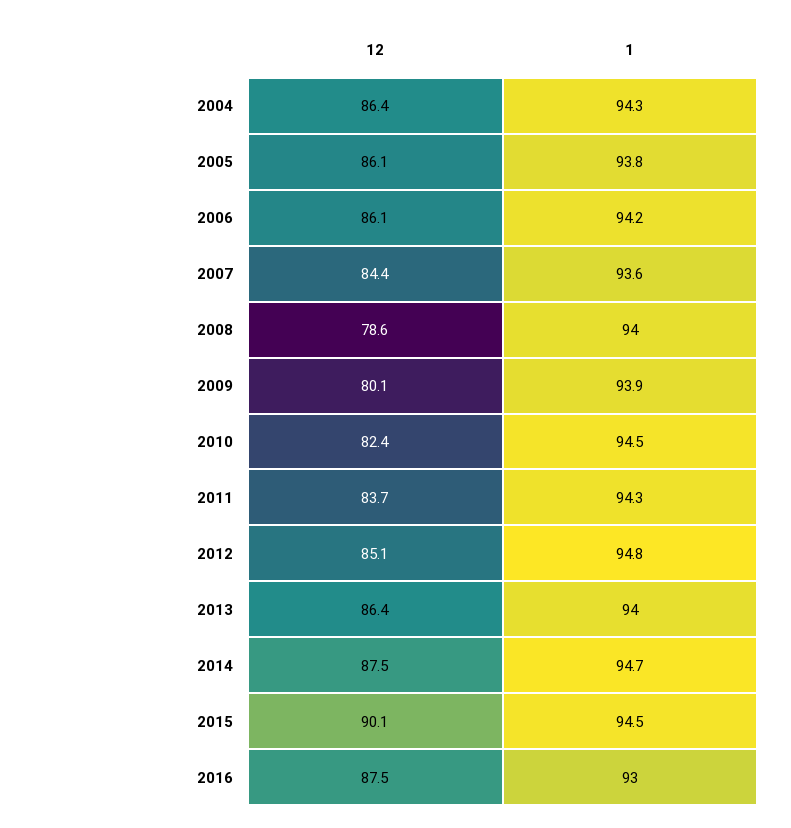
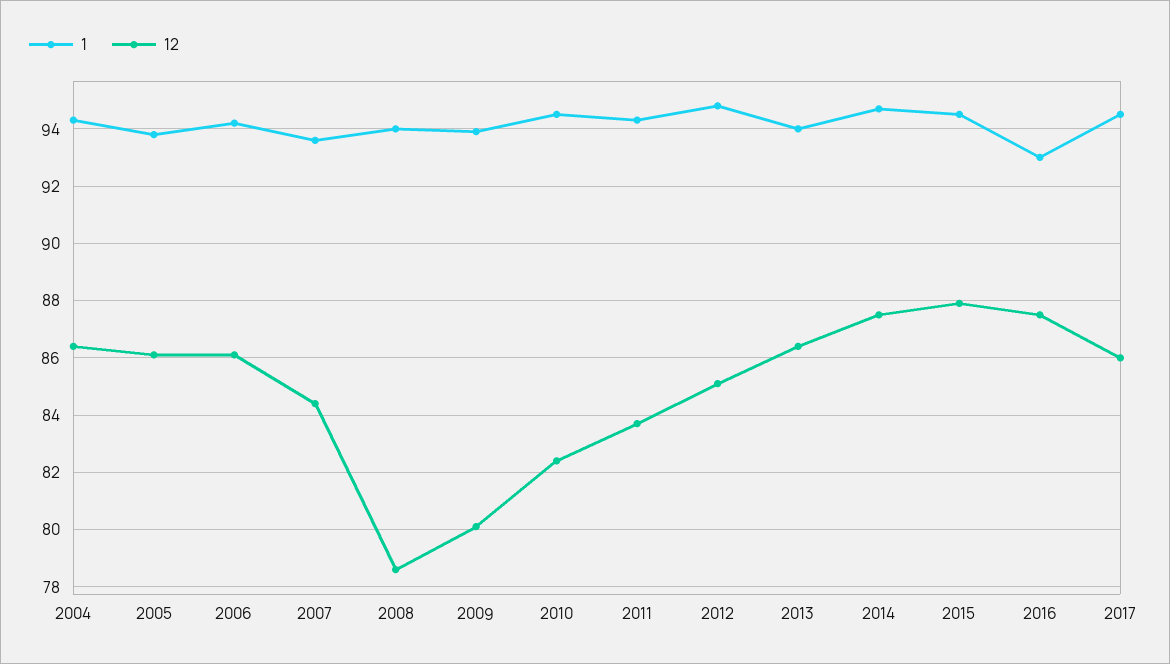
12, 2015: 90.1 -> 88
1, 2017: none -> 94.5
12, 2017: none -> 86

